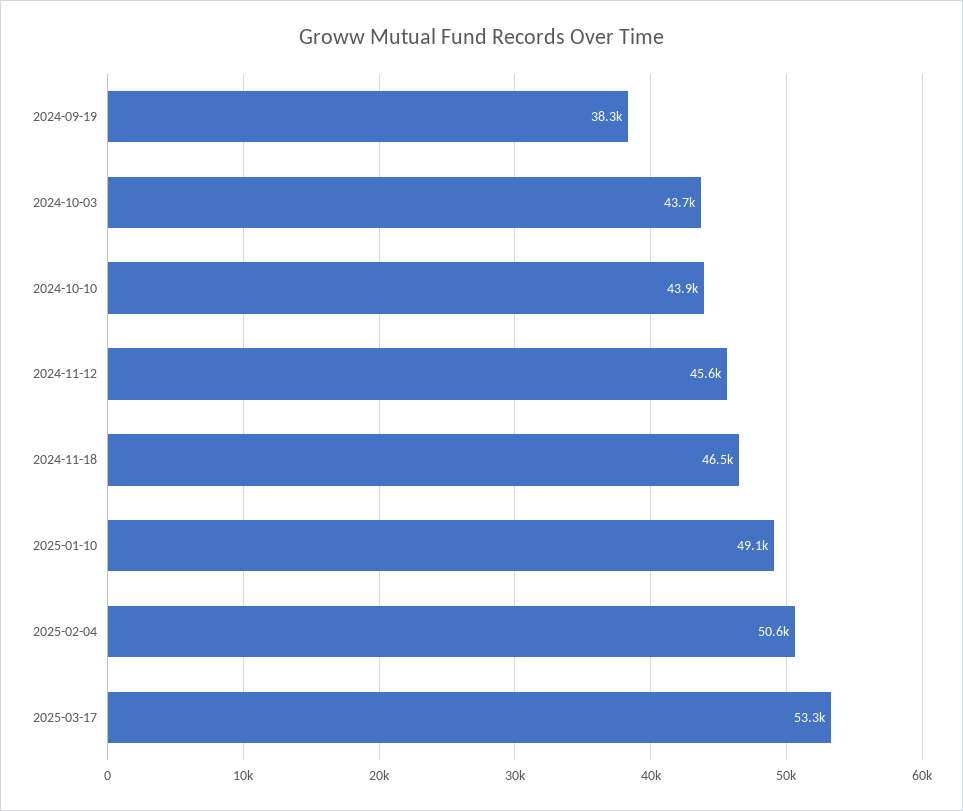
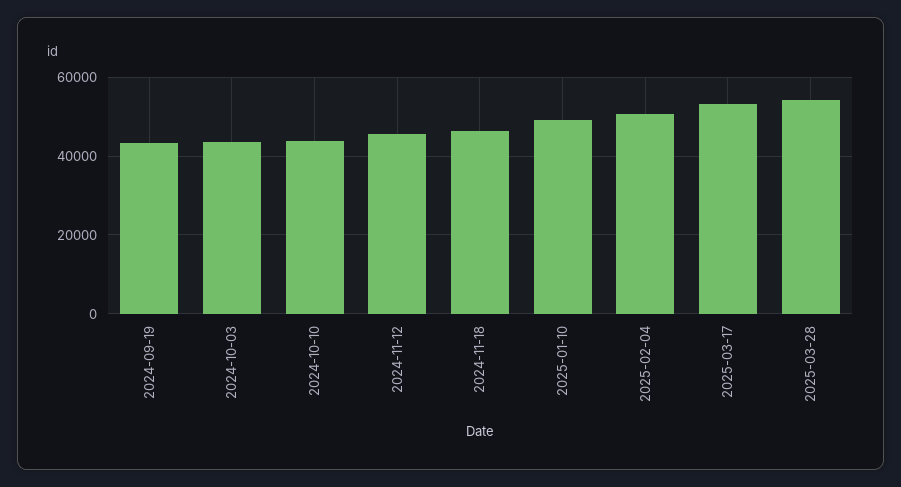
2024-09-19: 38300 -> 44000
2025-03-28: none -> 54000

